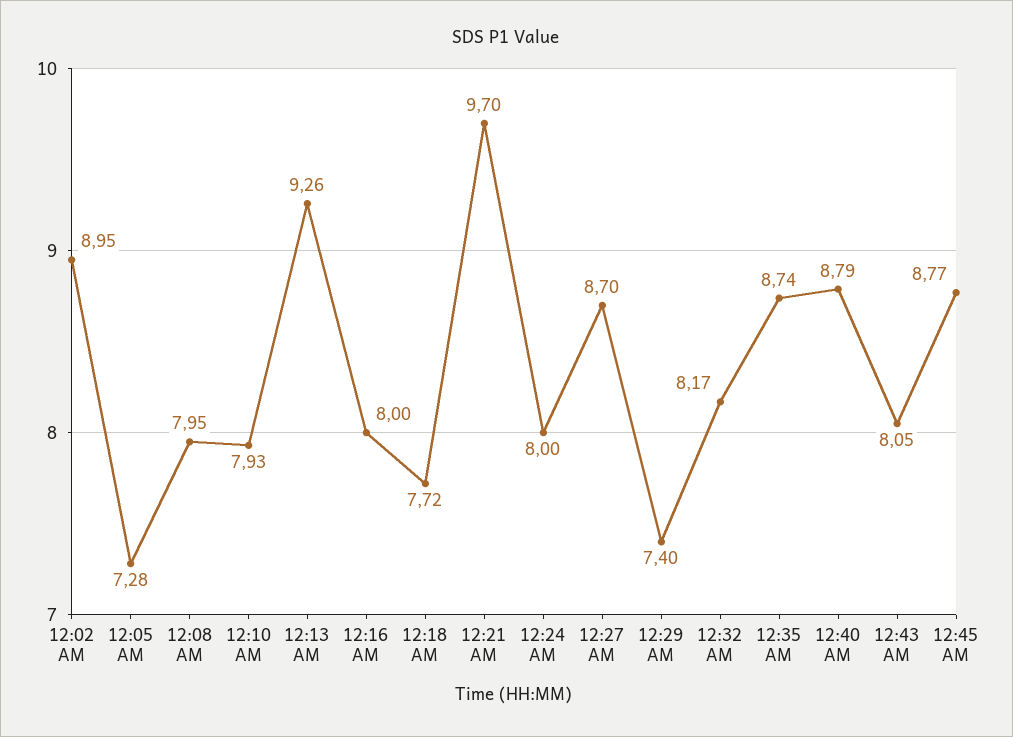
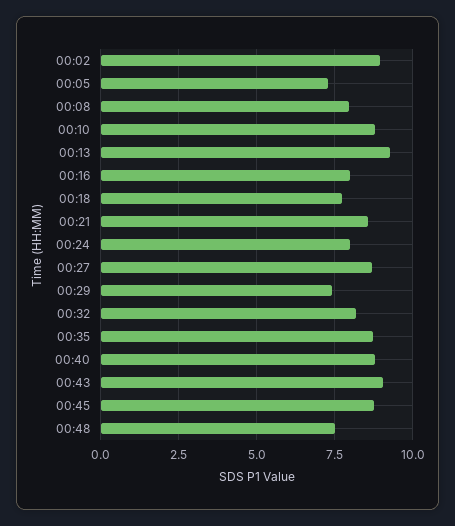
12:10 AM: 7.93 -> 8.75
12:21 AM: 9.7 -> 8.5
12:43 AM: 8.05 -> 9
00:48: none -> 7.5

